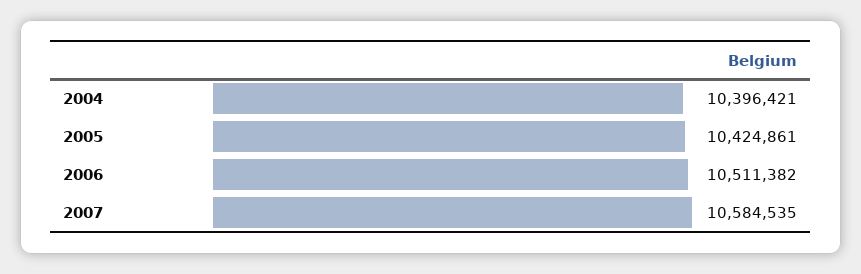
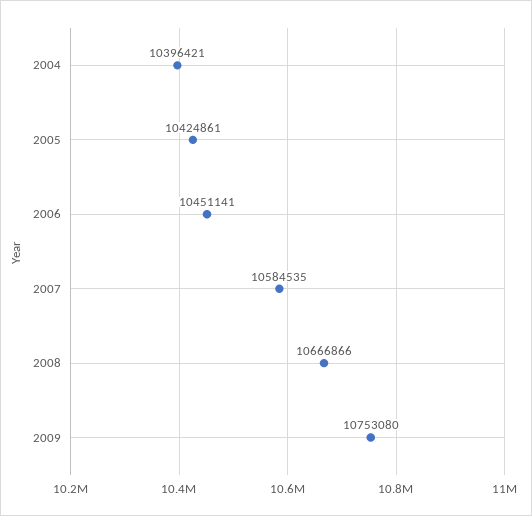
2006: 10511382 -> 10451141
2008: none -> 10666866
2009: none -> 10753080

